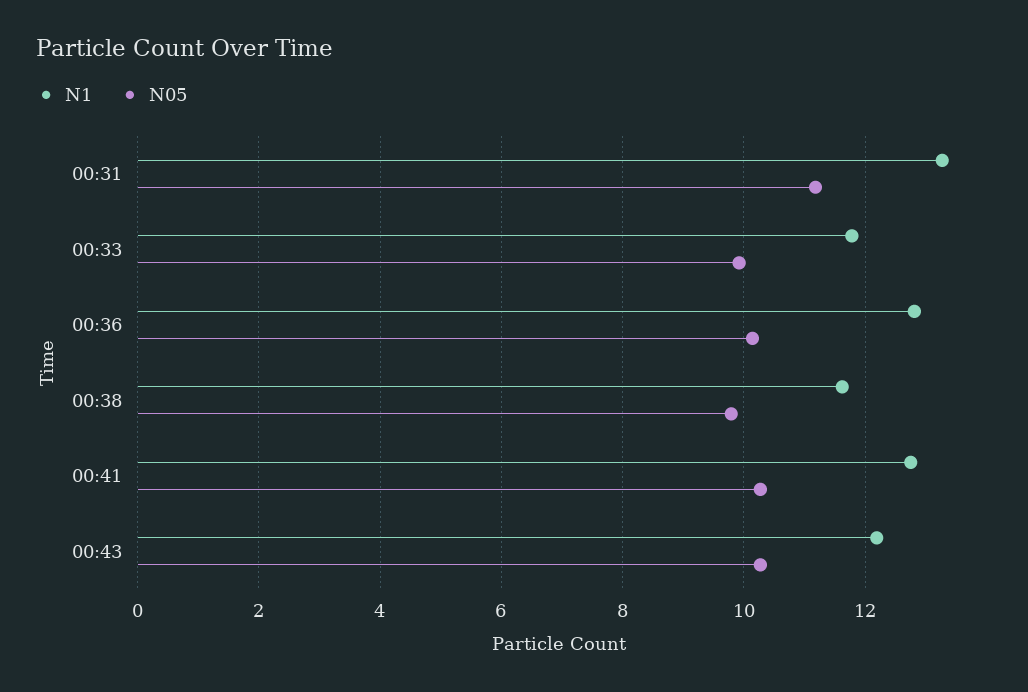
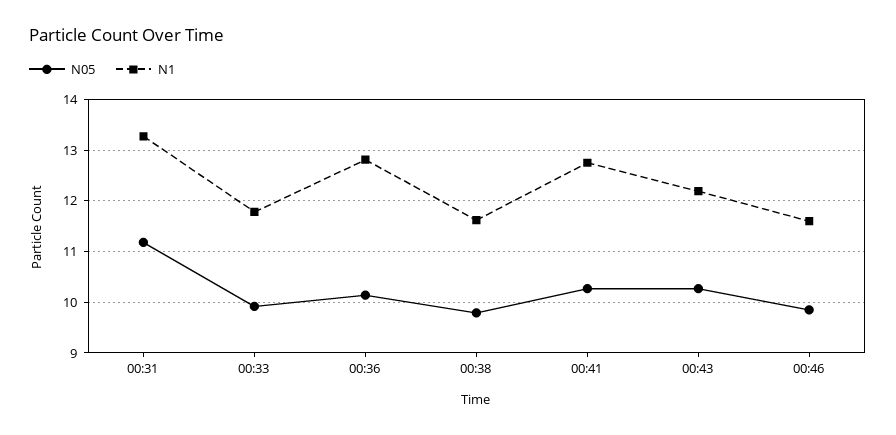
N05, 00:46: none -> 9.8
N1, 00:46: none -> 11.6

